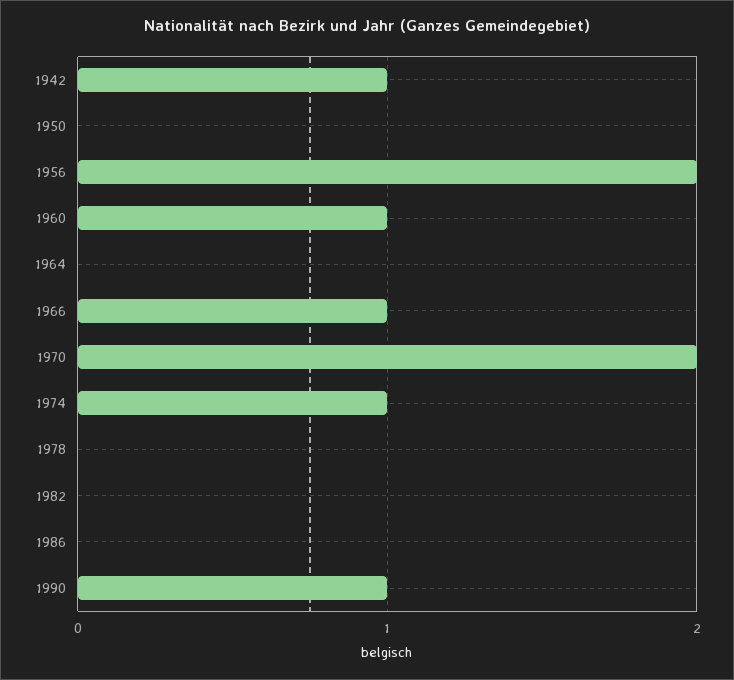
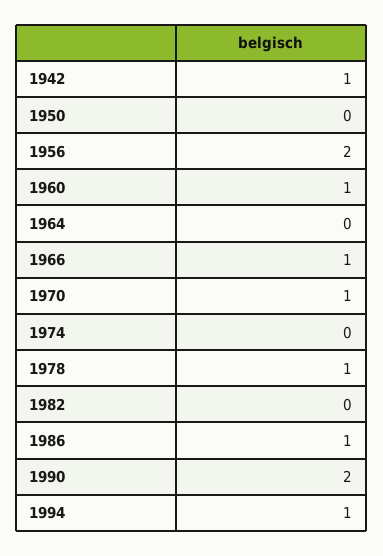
1970: 2 -> 1
1974: 1 -> 0
1978: 0 -> 1
1986: 0 -> 1
1990: 1 -> 2
1994: none -> 1

